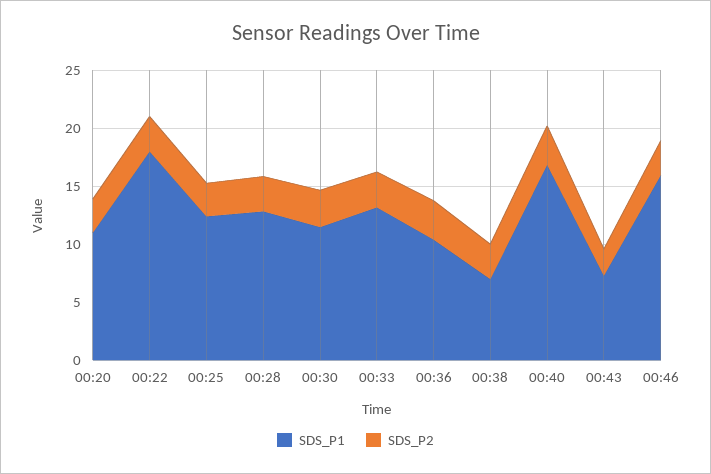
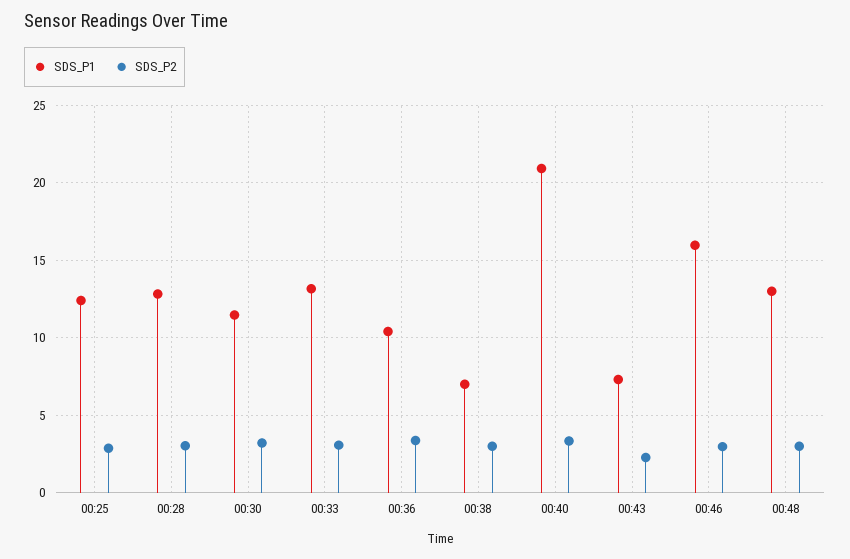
SDS_P1, 00:20: 11 -> none
SDS_P2, 00:20: 3 -> none
SDS_P1, 00:22: 18 -> none
SDS_P2, 00:22: 3 -> none
SDS_P1, 00:40: 17 -> 21
SDS_P1, 00:48: none -> 13
SDS_P2, 00:48: none -> 3

